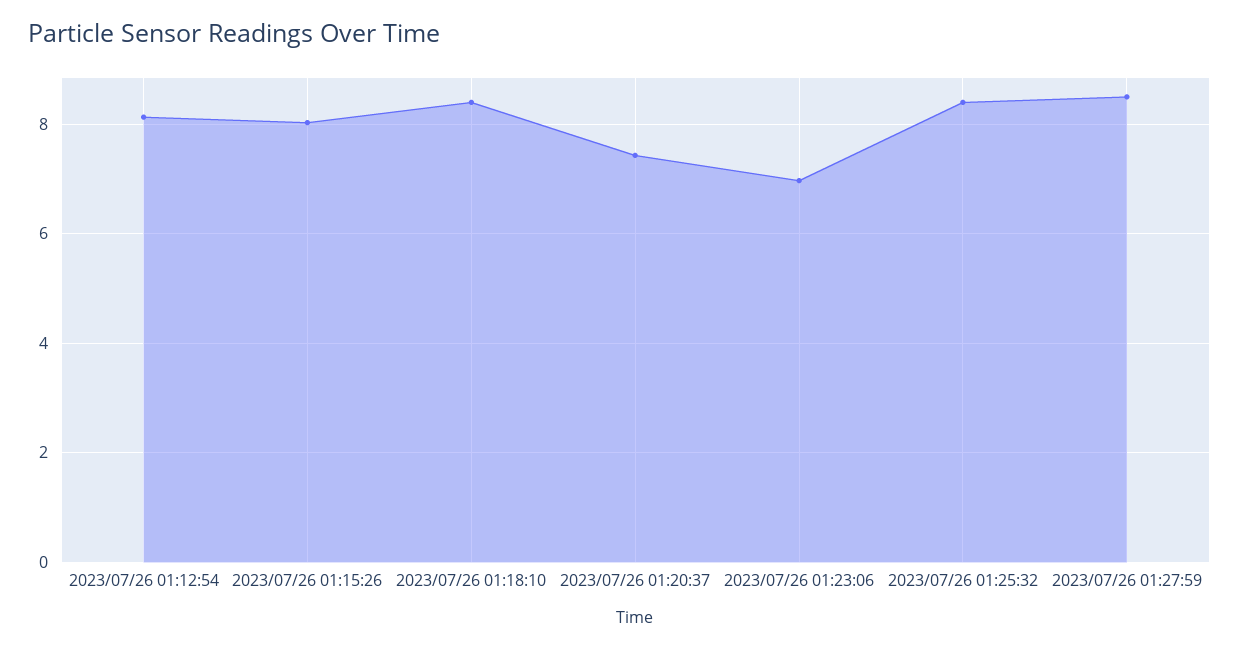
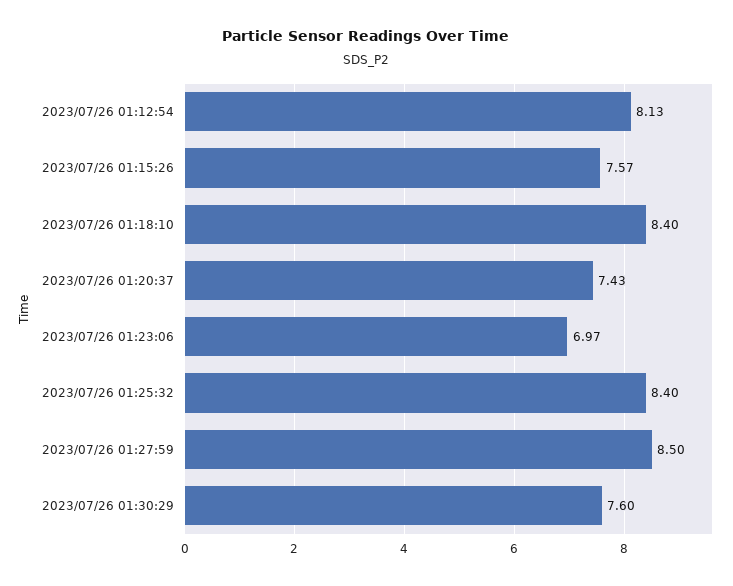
2023/07/26 01:15:26: 8 -> 7.57
2023/07/26 01:30:29: none -> 7.6

